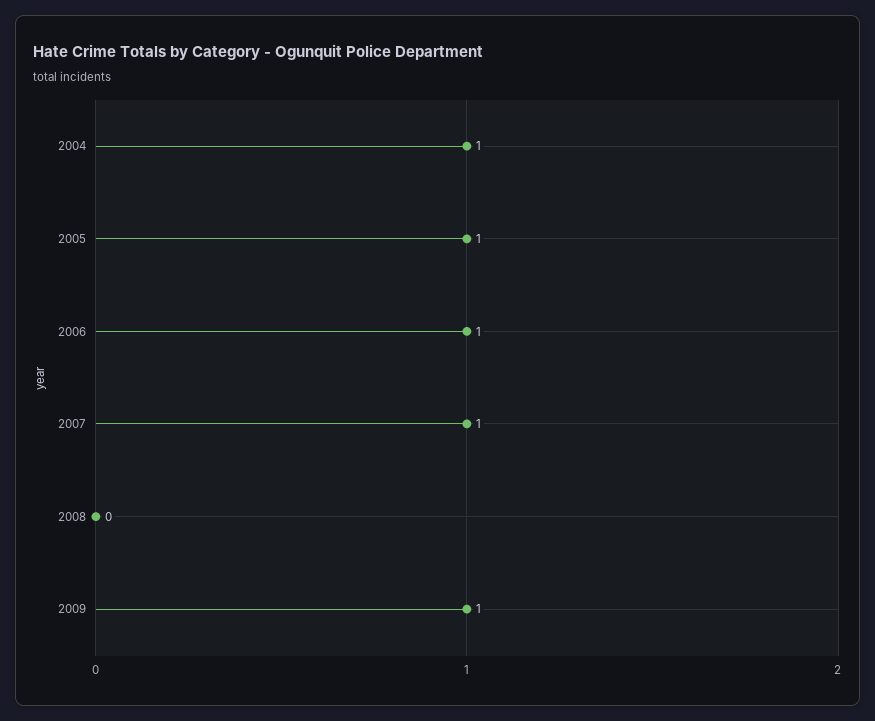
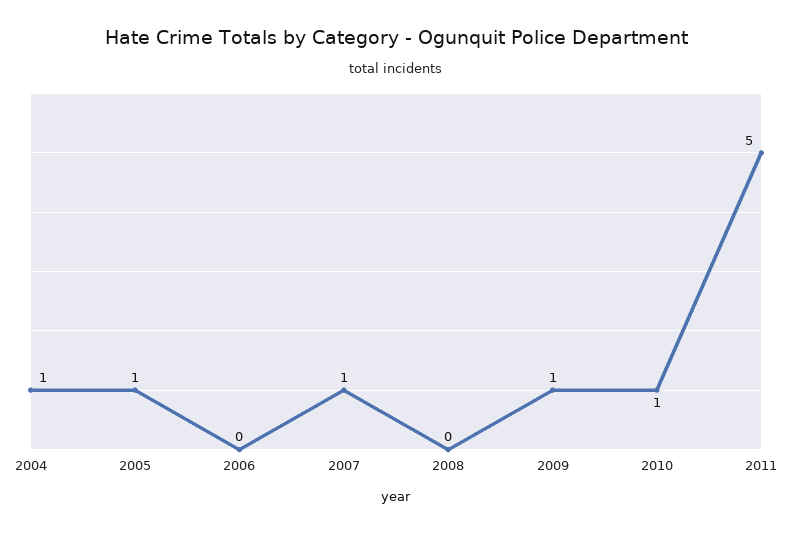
2006: 1 -> 0
2010: none -> 1
2011: none -> 5

